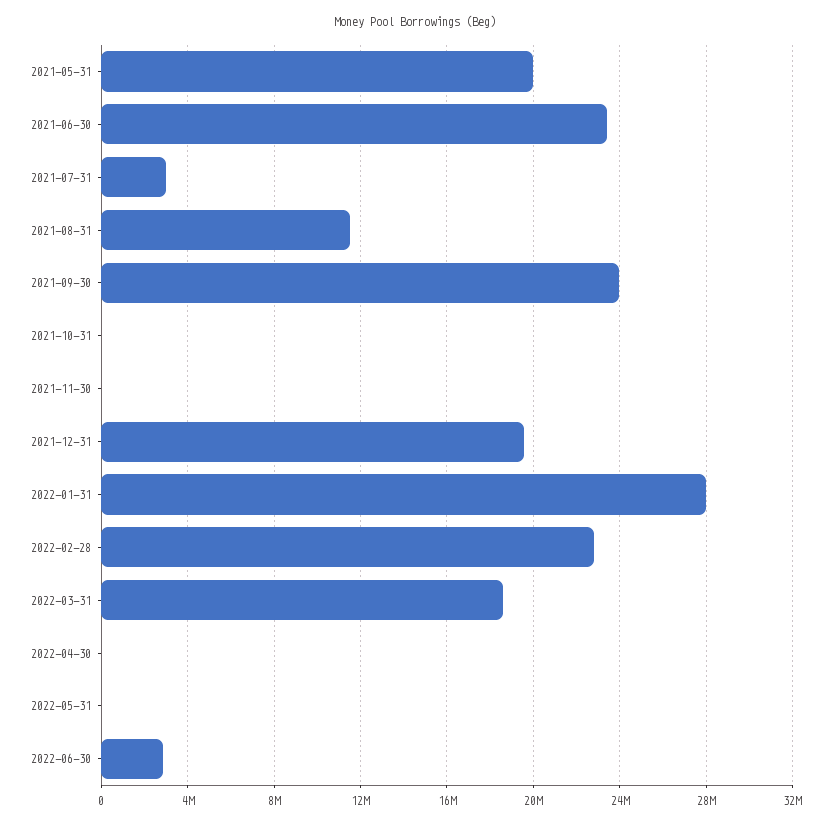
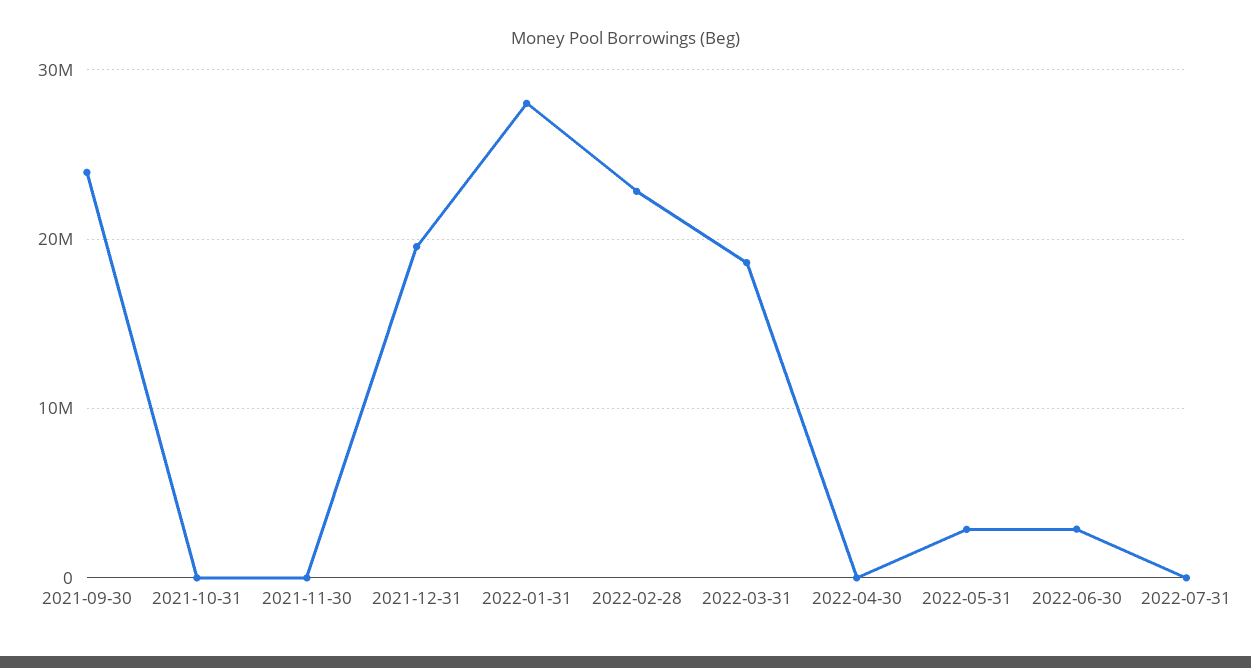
2021-05-31: 20000000 -> none
2021-06-30: 23500000 -> none
2021-07-31: 3000000 -> none
2021-08-31: 11500000 -> none
2022-05-31: 0 -> 3000000
2022-07-31: none -> 0

